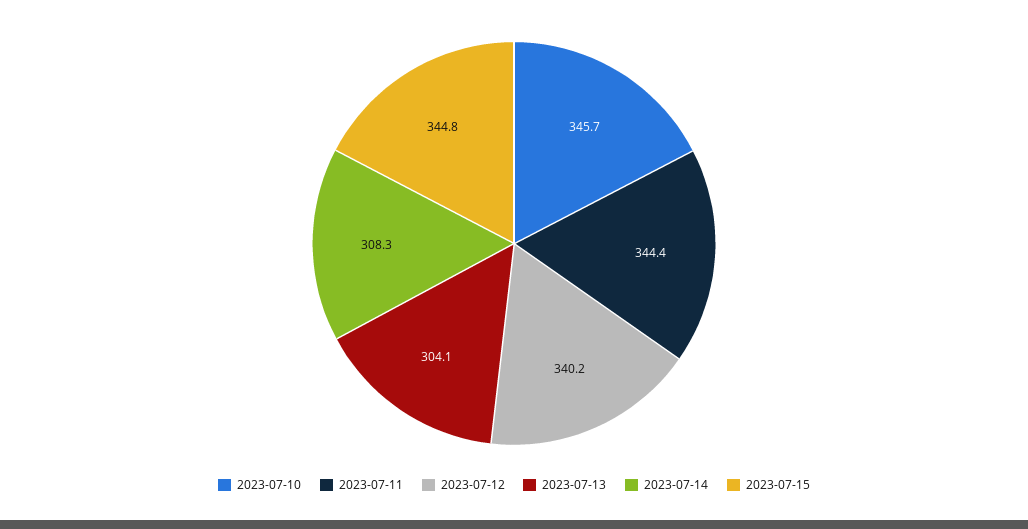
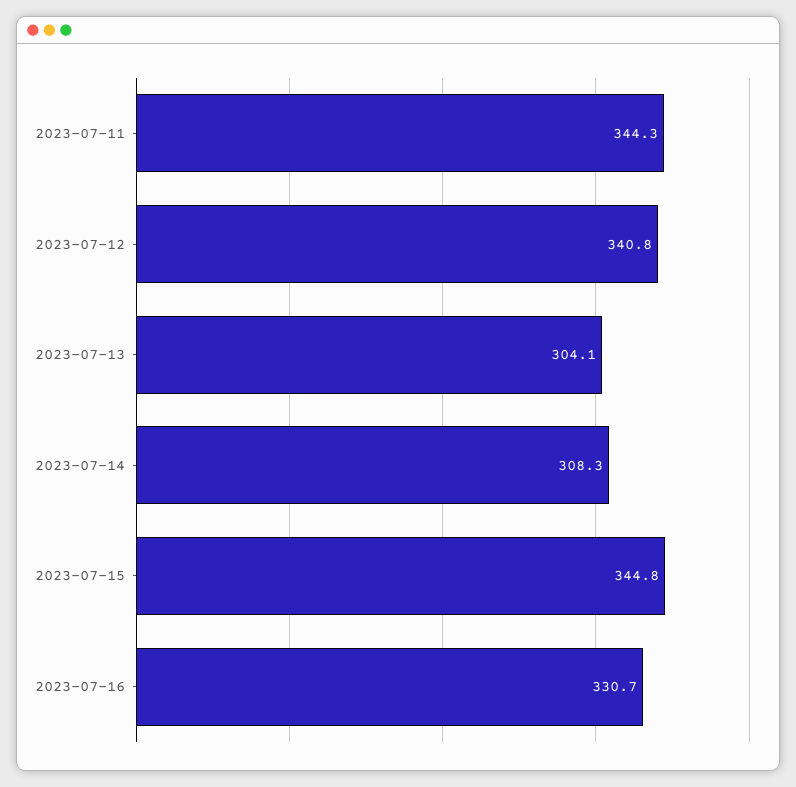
2023-07-10: 345.7 -> none
2023-07-11: 344.4 -> 344.3
2023-07-12: 340.2 -> 340.8
2023-07-16: none -> 330.7

